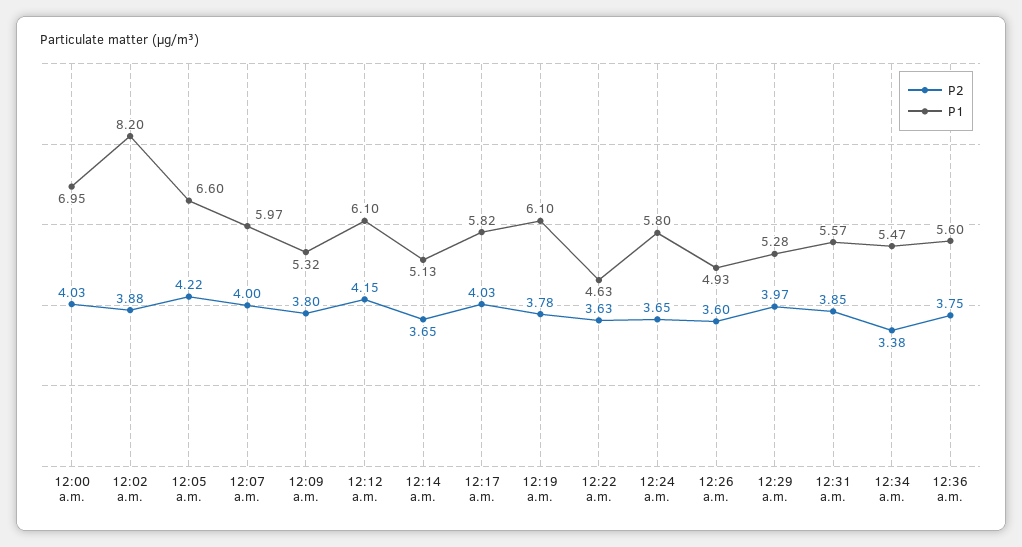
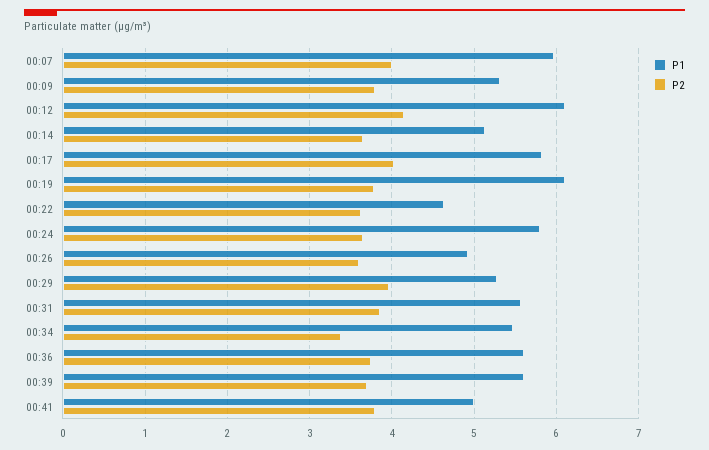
P2, 12:00 a.m.: 4.03 -> none
P1, 12:00 a.m.: 6.95 -> none
P2, 12:02 a.m.: 3.88 -> none
P1, 12:02 a.m.: 8.2 -> none
P2, 12:05 a.m.: 4.22 -> none
P1, 12:05 a.m.: 6.6 -> none
P1, 00:39: none -> 5.6
P2, 00:39: none -> 3.7
P1, 00:41: none -> 5
P2, 00:41: none -> 3.8

